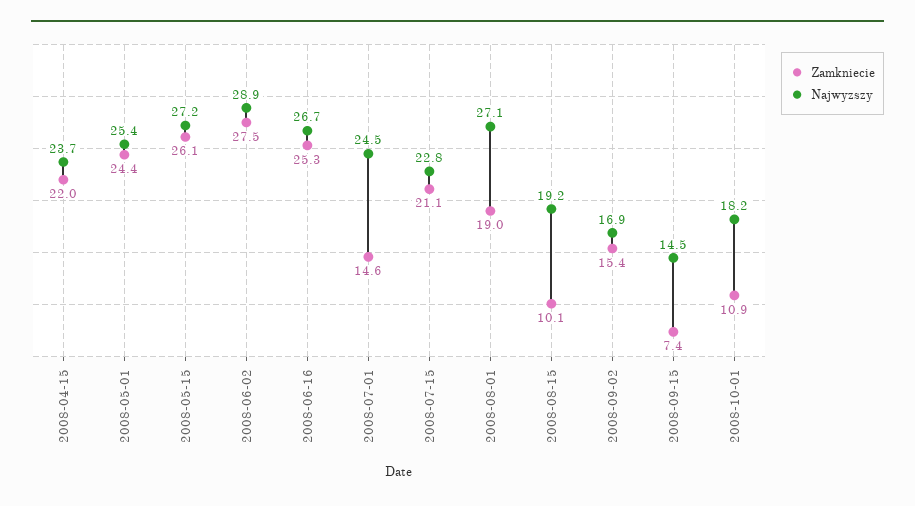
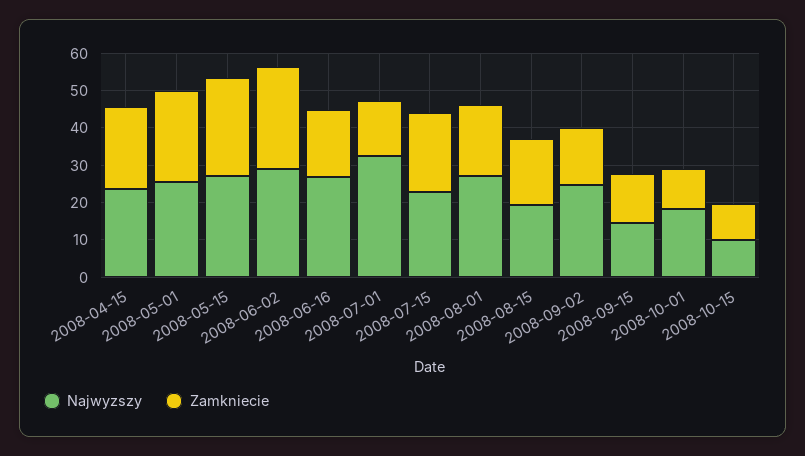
Zamkniecie, 2008-06-16: 25.3 -> 17.5
Najwyzszy, 2008-07-01: 24.5 -> 32.5
Zamkniecie, 2008-08-15: 10.1 -> 17.5
Najwyzszy, 2008-09-02: 16.9 -> 25
Zamkniecie, 2008-09-15: 7.4 -> 12.5
Najwyzszy, 2008-10-15: none -> 10
Zamkniecie, 2008-10-15: none -> 10

